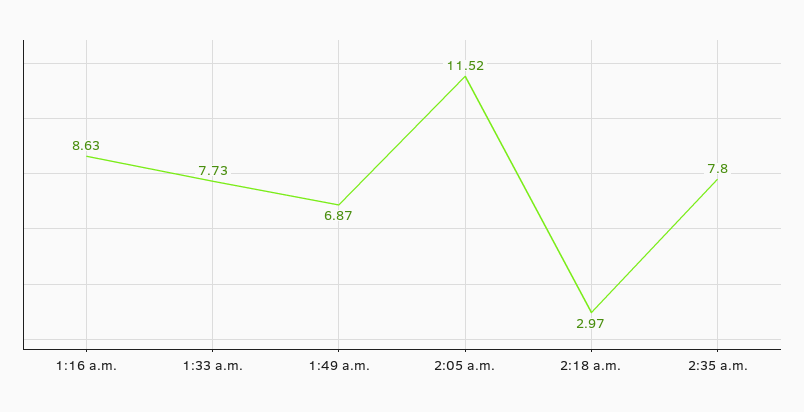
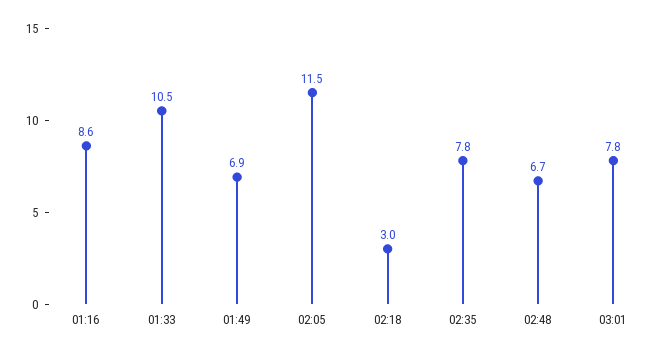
1:33 a.m.: 7.73 -> 10.5
02:48: none -> 6.7
03:01: none -> 7.8

